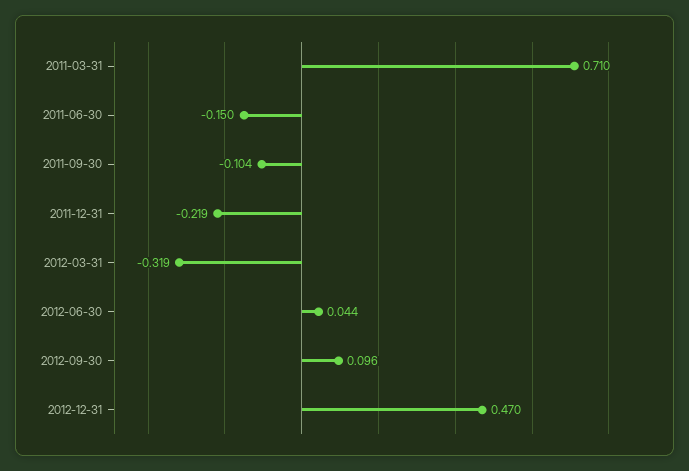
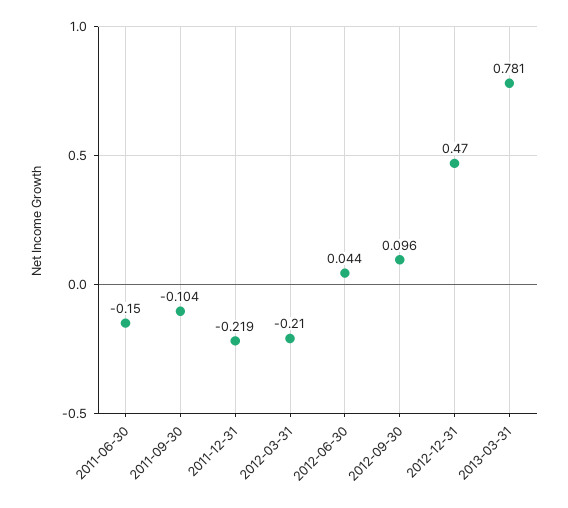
2011-03-31: 0.71 -> none
2012-03-31: -0.319 -> -0.21
2013-03-31: none -> 0.781

